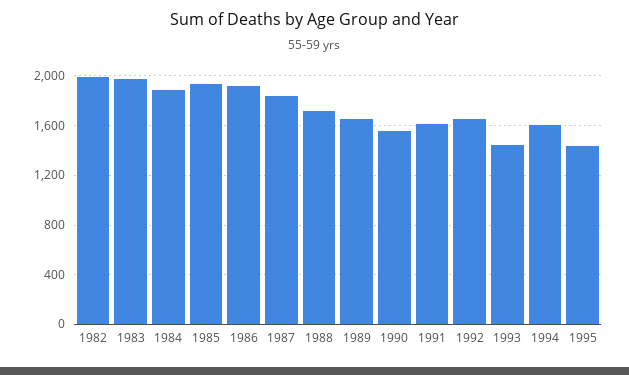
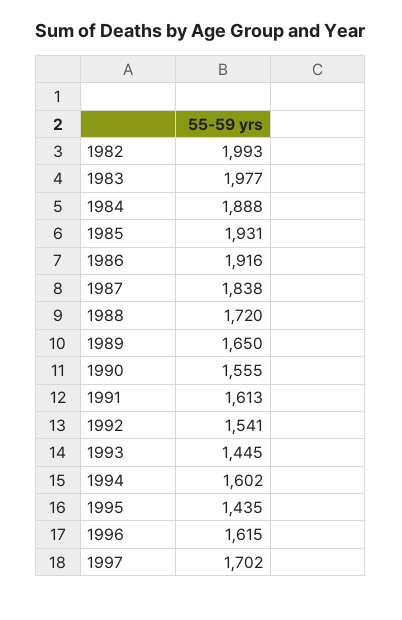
1992: 1650 -> 1541
1996: none -> 1615
1997: none -> 1702

